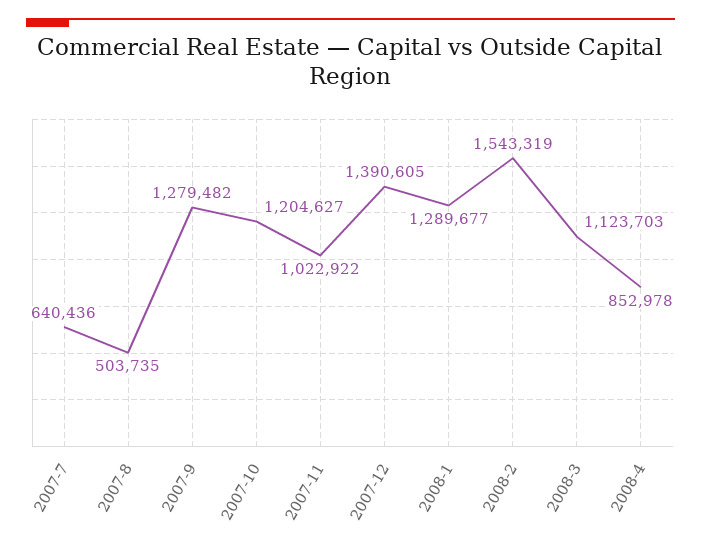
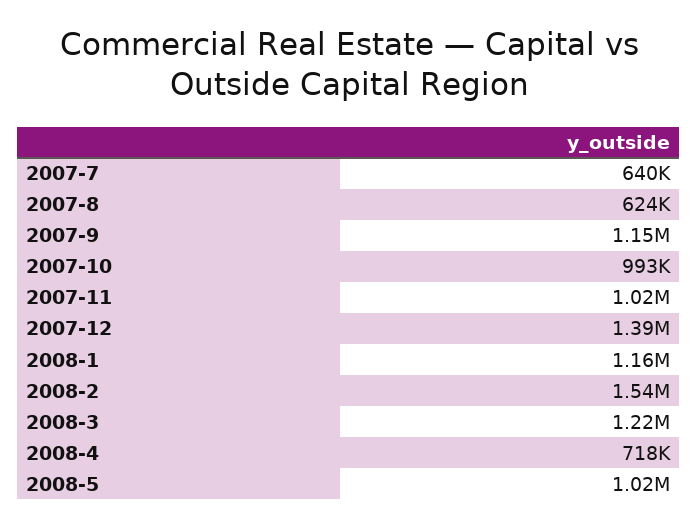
2007-8: 503735 -> 624000
2007-9: 1279482 -> 1150000
2007-10: 1204627 -> 993000
2008-1: 1289677 -> 1160000
2008-3: 1123703 -> 1220000
2008-4: 852978 -> 718000
2008-5: none -> 1020000

